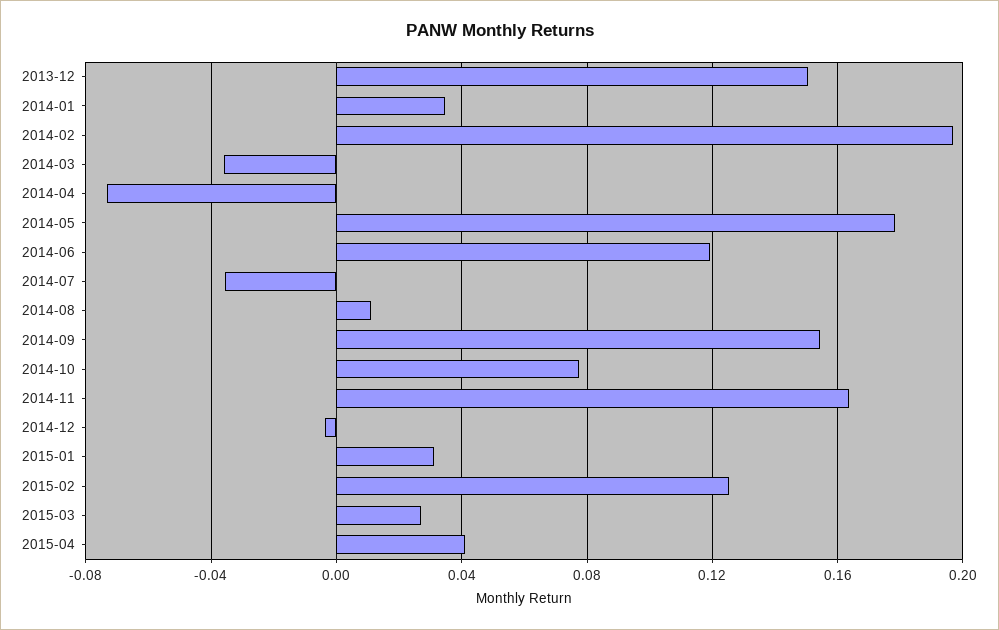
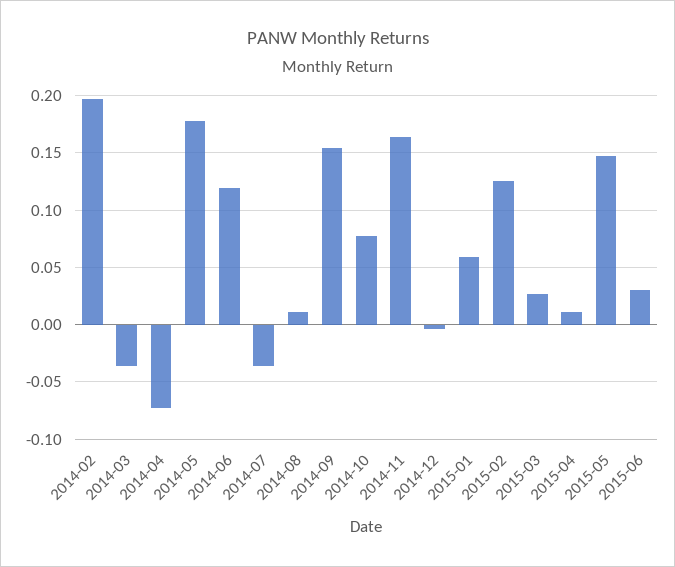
2013-12: 0.15 -> none
2014-01: 0.035 -> none
2015-01: 0.03 -> 0.06
2015-04: 0.04 -> 0.01
2015-05: none -> 0.15
2015-06: none -> 0.03

